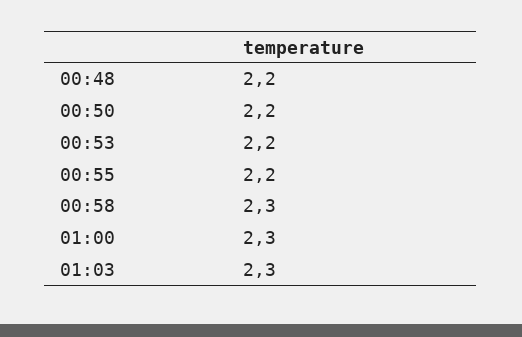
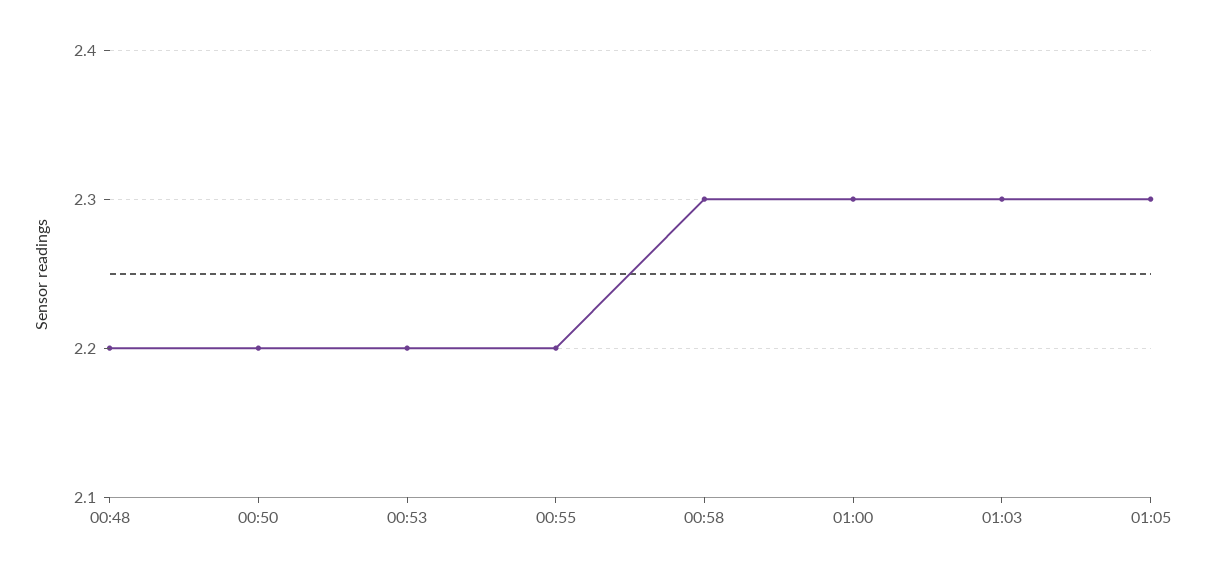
01:05: none -> 2.3

